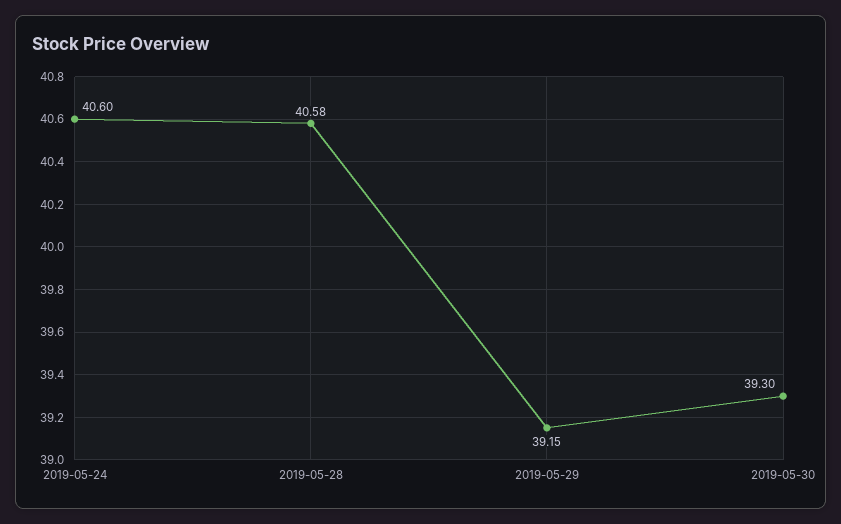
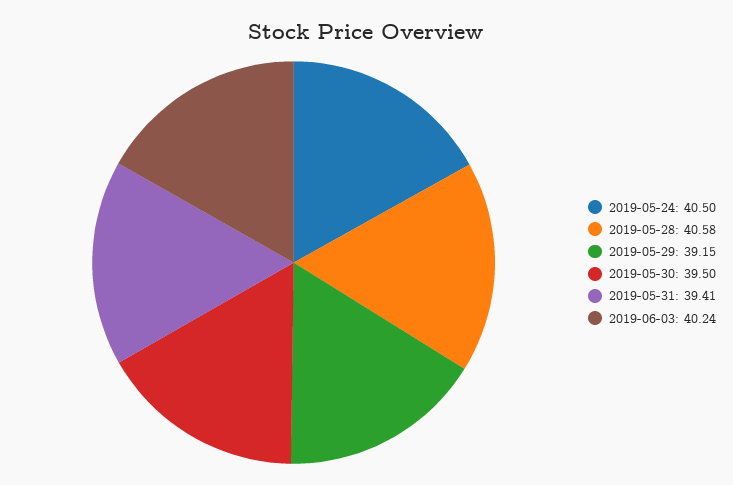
2019-05-24: 40.6 -> 40.5
2019-05-30: 39.3 -> 39.5
2019-05-31: none -> 39.41
2019-06-03: none -> 40.24

